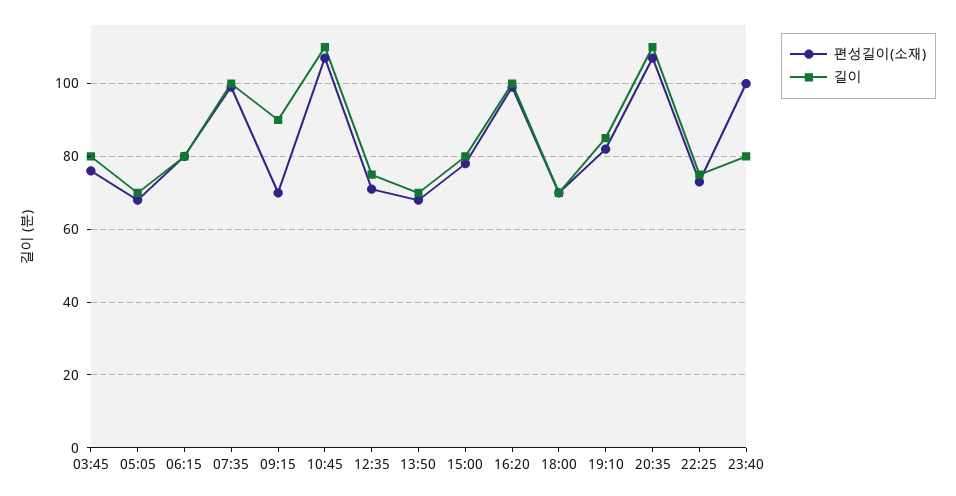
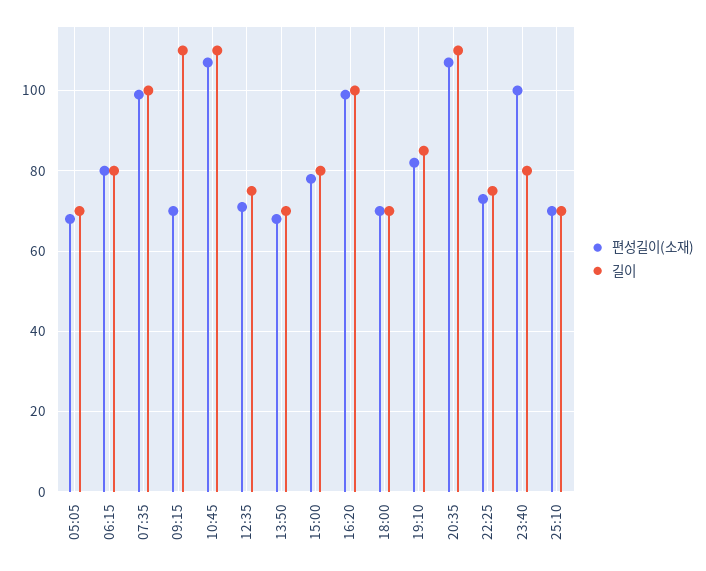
편성길이(소재), 03:45: 75 -> none
길이, 03:45: 80 -> none
길이, 09:15: 90 -> 110
편성길이(소재), 25:10: none -> 70
길이, 25:10: none -> 70

